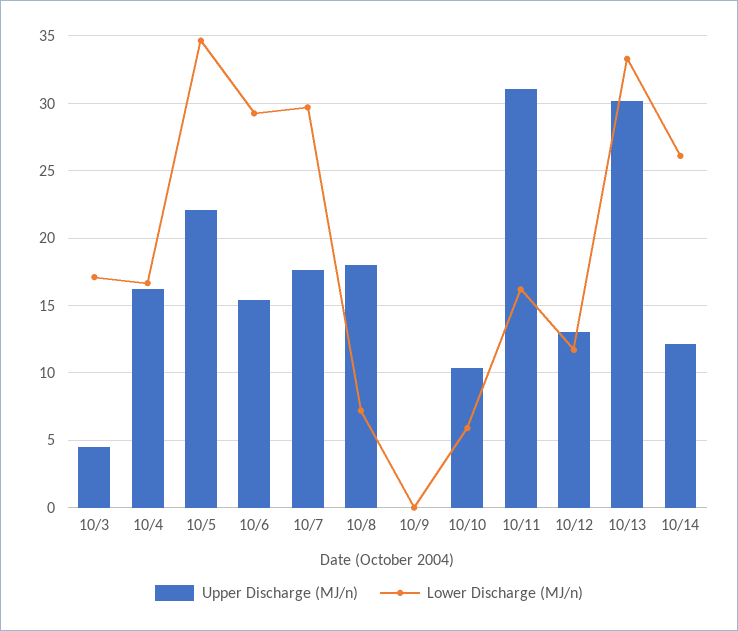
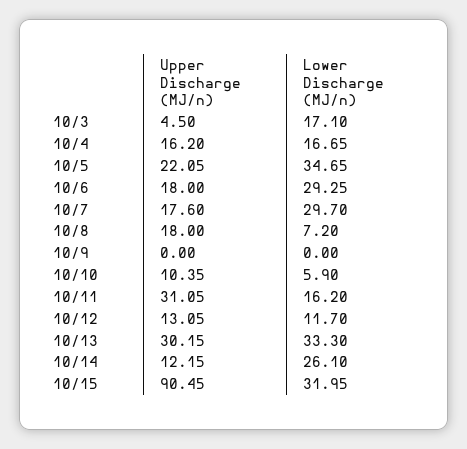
Upper Discharge (MJ/n), 10/6: 15.5 -> 18
Upper Discharge (MJ/n), 10/15: none -> 90.45
Lower Discharge (MJ/n), 10/15: none -> 31.95

